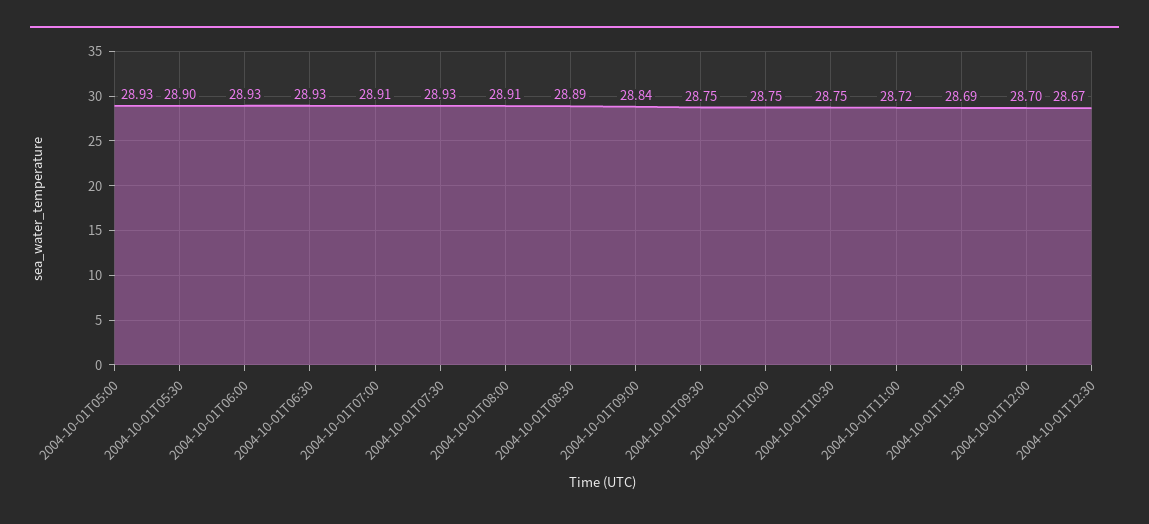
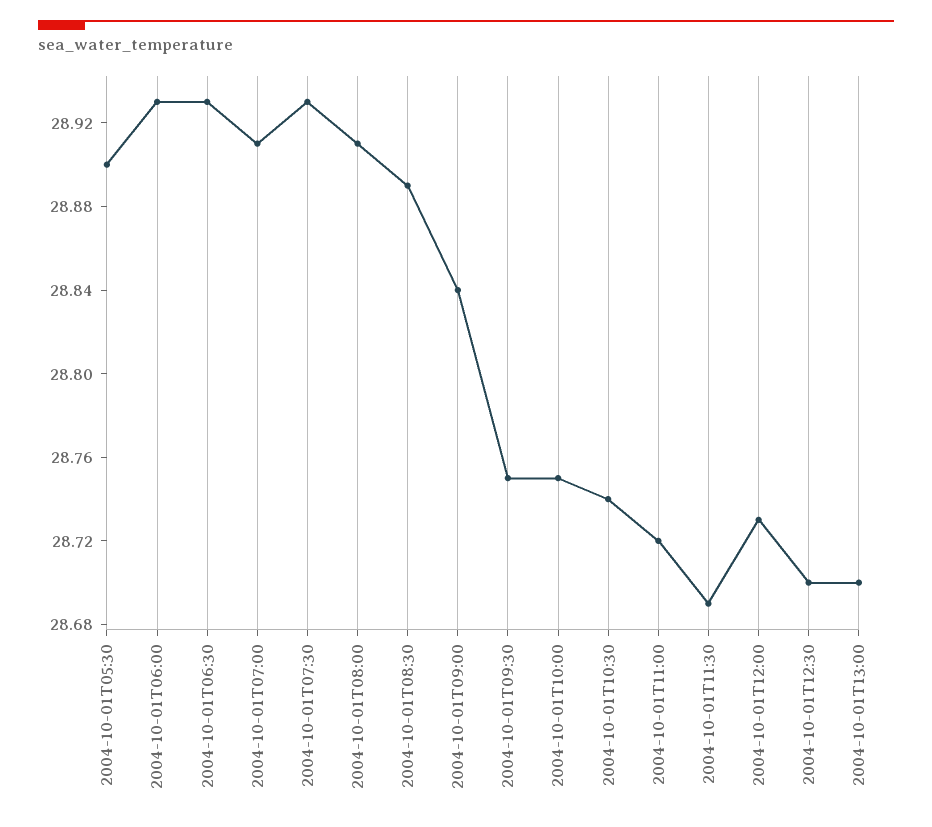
2004-10-01T05:00: 28.93 -> none
2004-10-01T10:30: 28.75 -> 28.74
2004-10-01T12:00: 28.7 -> 28.73
2004-10-01T12:30: 28.67 -> 28.7
2004-10-01T13:00: none -> 28.7

